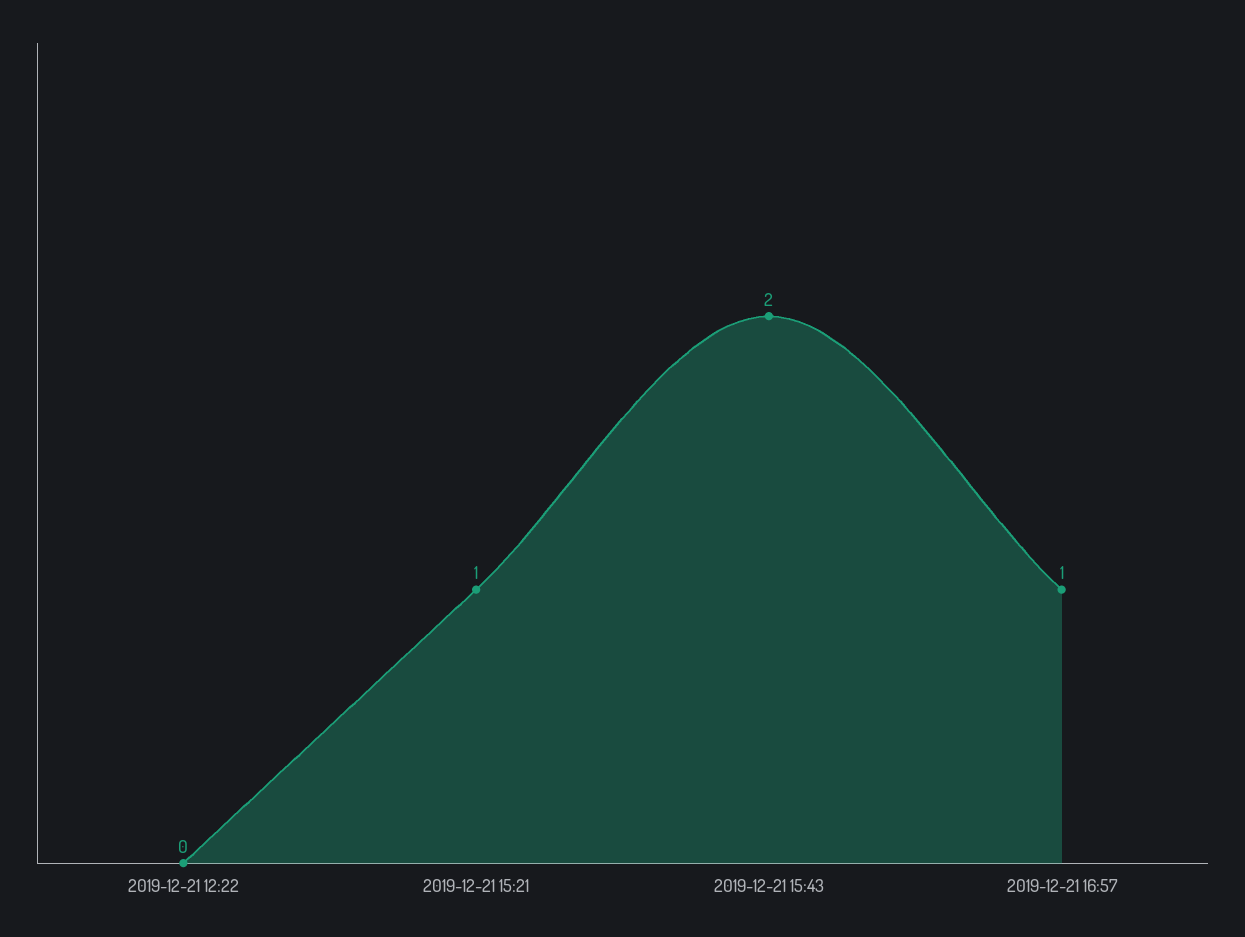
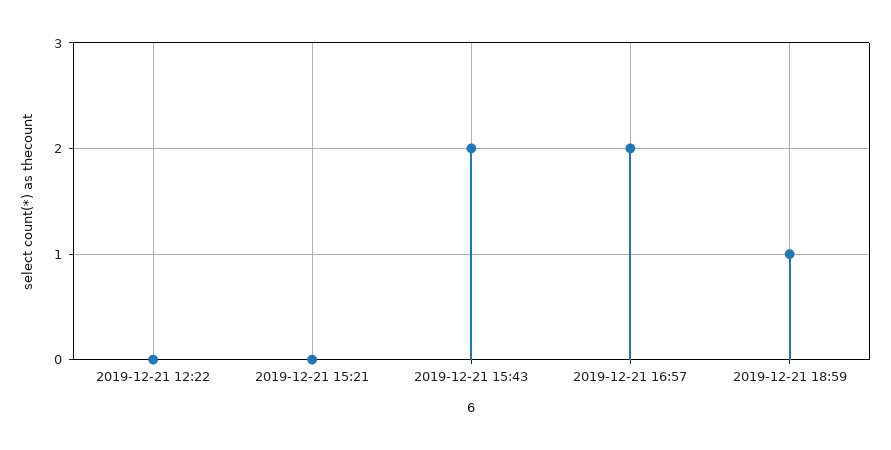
2019-12-21 15:21: 1 -> 0
2019-12-21 16:57: 1 -> 2
2019-12-21 18:59: none -> 1

